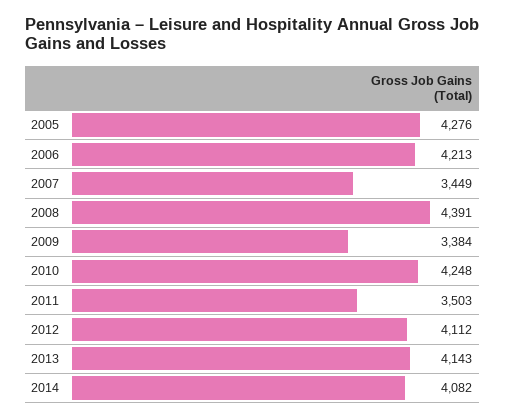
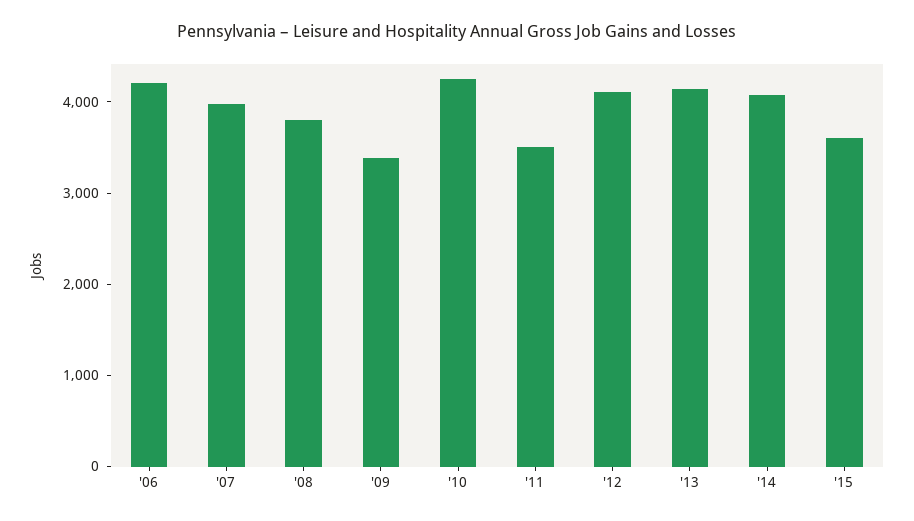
2005: 4276 -> none
2007: 3449 -> 4000
2008: 4391 -> 3800
'15: none -> 3600

